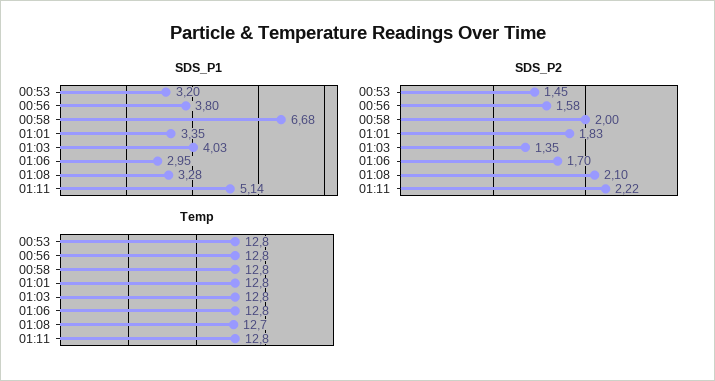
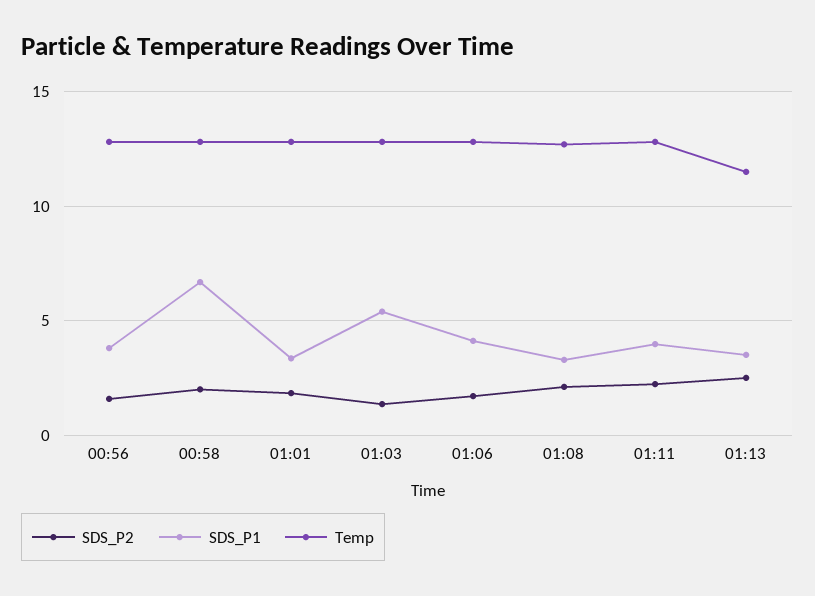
SDS_P1, 00:53: 3.2 -> none
SDS_P1, 01:03: 4.03 -> 5.5
SDS_P1, 01:06: 2.95 -> 4
SDS_P1, 01:11: 5.14 -> 4
SDS_P2, 00:53: 1.45 -> none
Temp, 00:53: 12.8 -> none
SDS_P2, 01:13: none -> 2.5
SDS_P1, 01:13: none -> 3.5
Temp, 01:13: none -> 11.5

